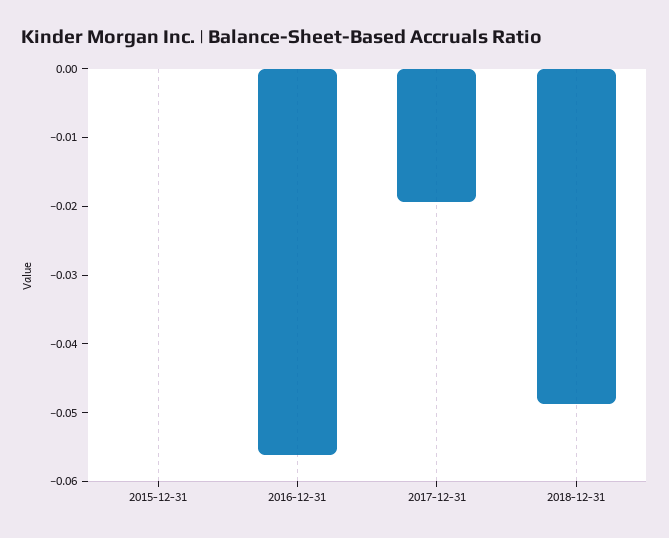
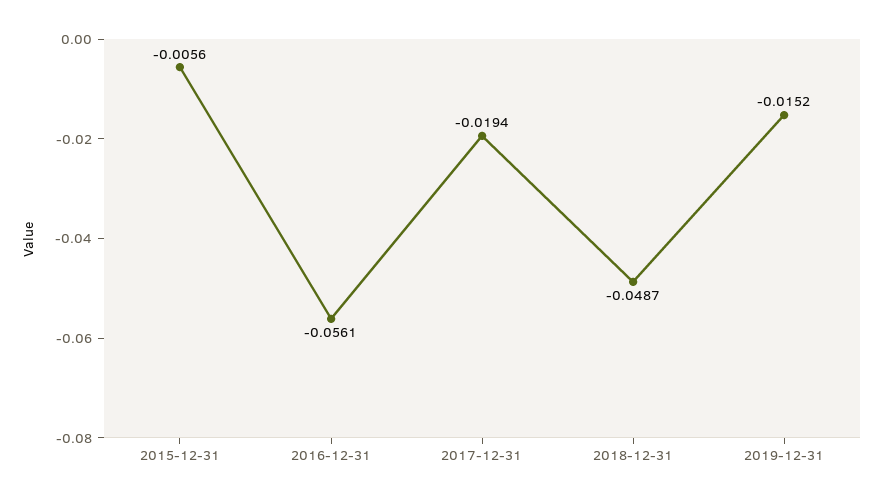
2015-12-31: 0 -> -0.0056
2019-12-31: none -> -0.0152

